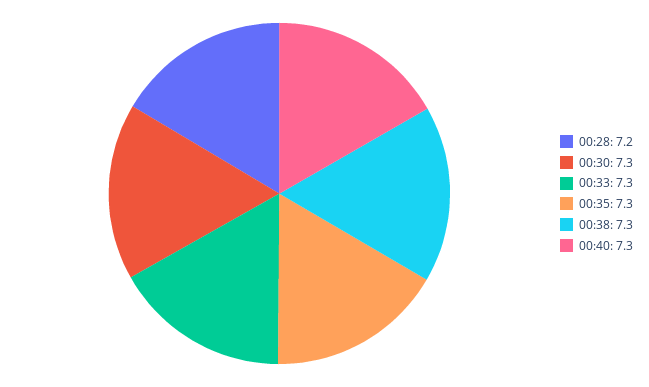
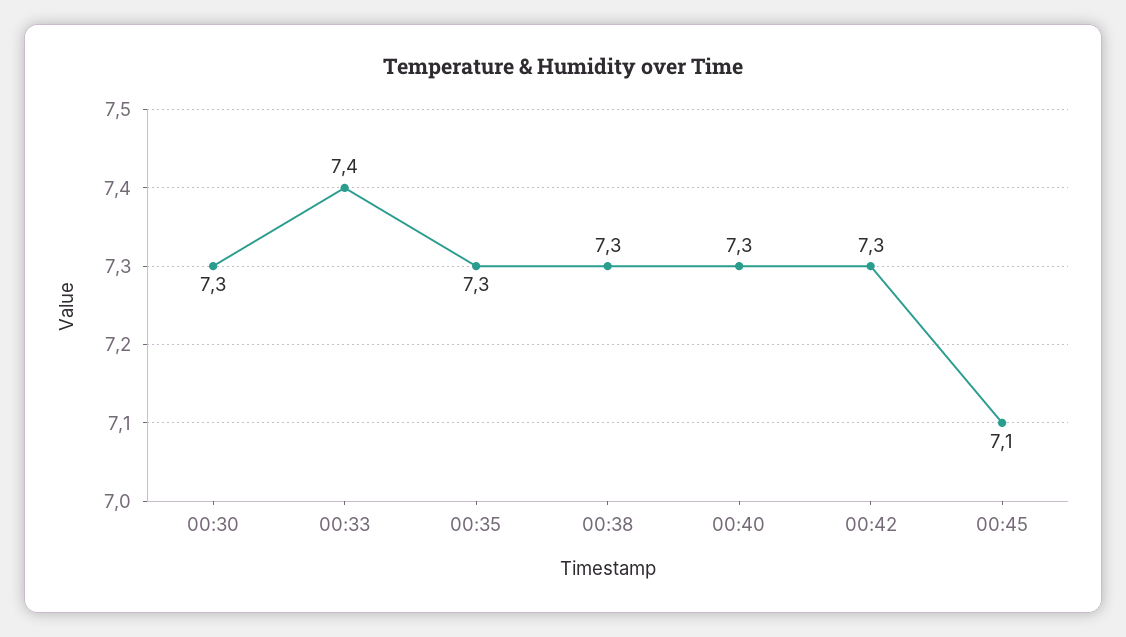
00:28: 7.2 -> none
00:33: 7.3 -> 7.4
00:42: none -> 7.3
00:45: none -> 7.1

